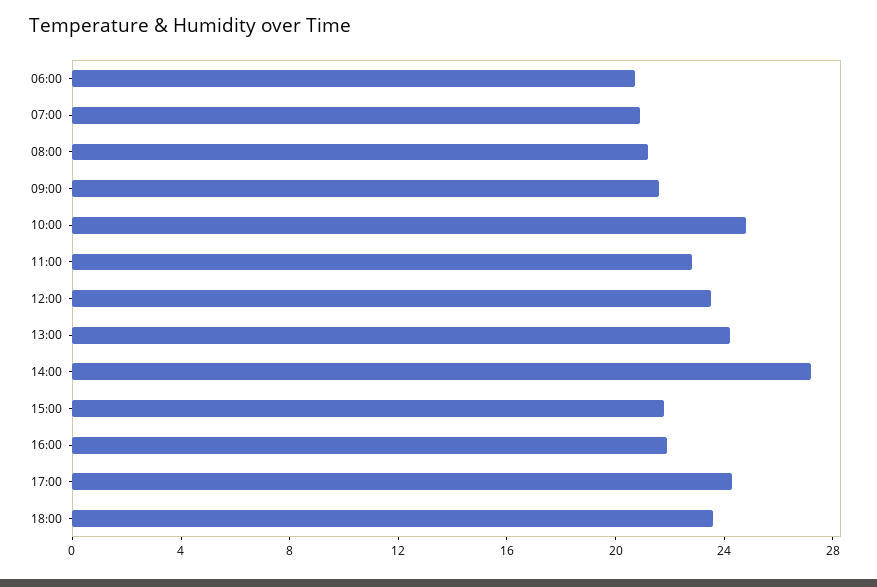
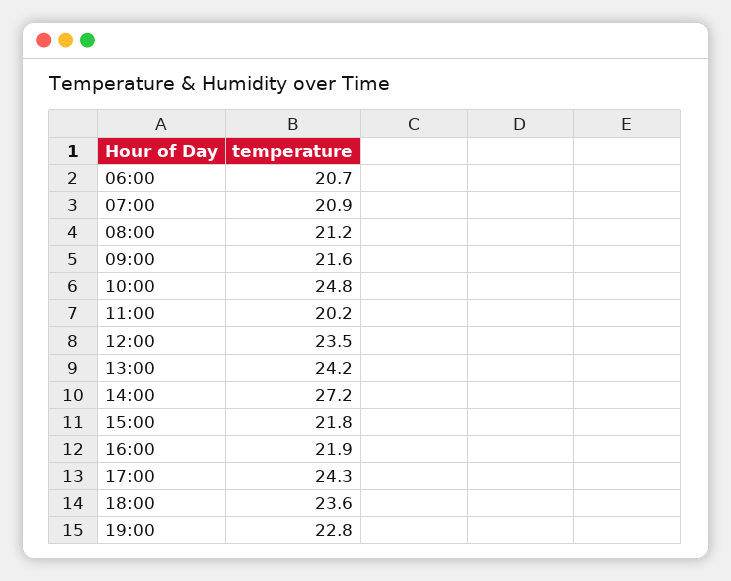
11:00: 23 -> 20.2
19:00: none -> 22.8

